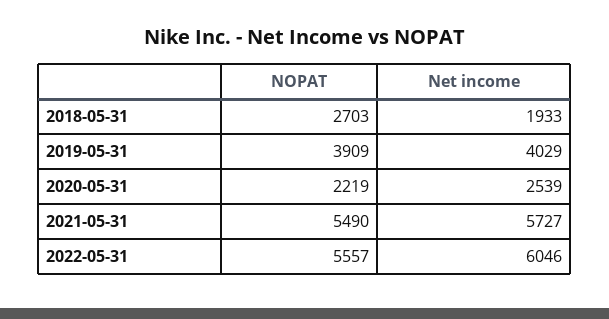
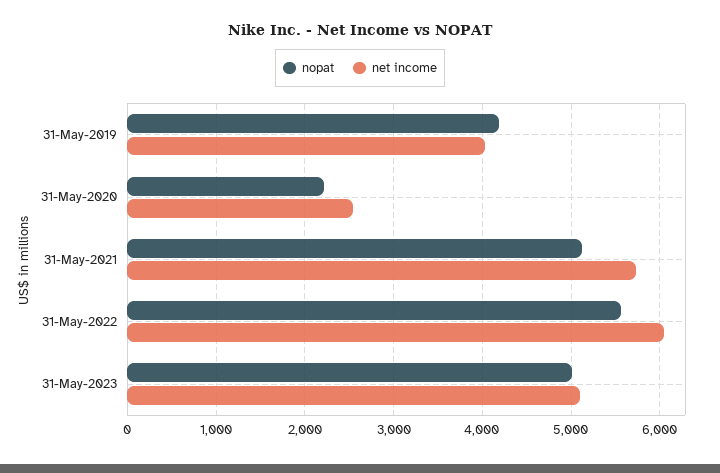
NOPAT, 2018-05-31: 2703 -> none
Net income, 2018-05-31: 1933 -> none
NOPAT, 2019-05-31: 3909 -> 4200
NOPAT, 2021-05-31: 5490 -> 5100
NOPAT, 31-May-2023: none -> 5000
Net income, 31-May-2023: none -> 5100

